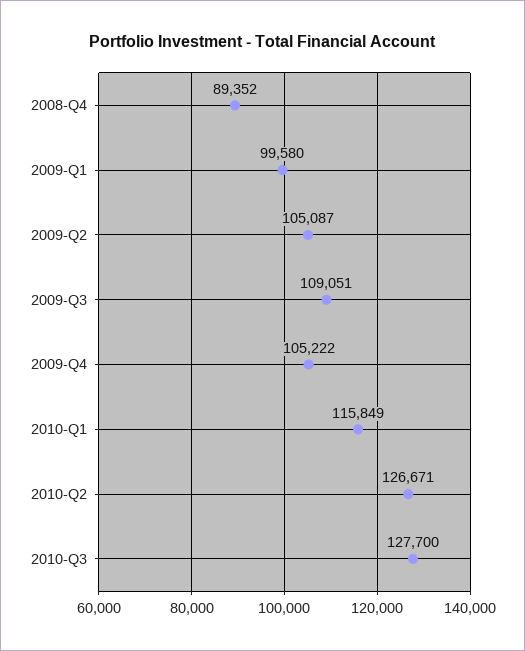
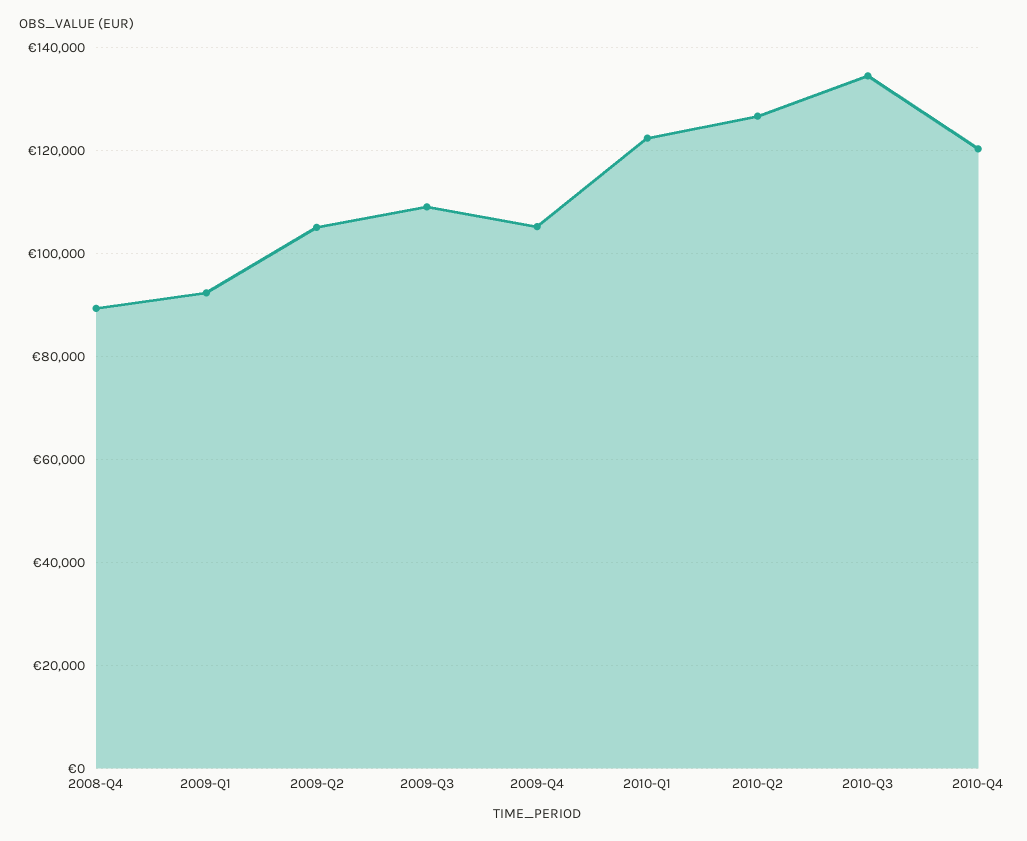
2009-Q1: 99580 -> 92000
2010-Q1: 115849 -> 122000
2010-Q3: 127700 -> 134000
2010-Q4: none -> 120000

